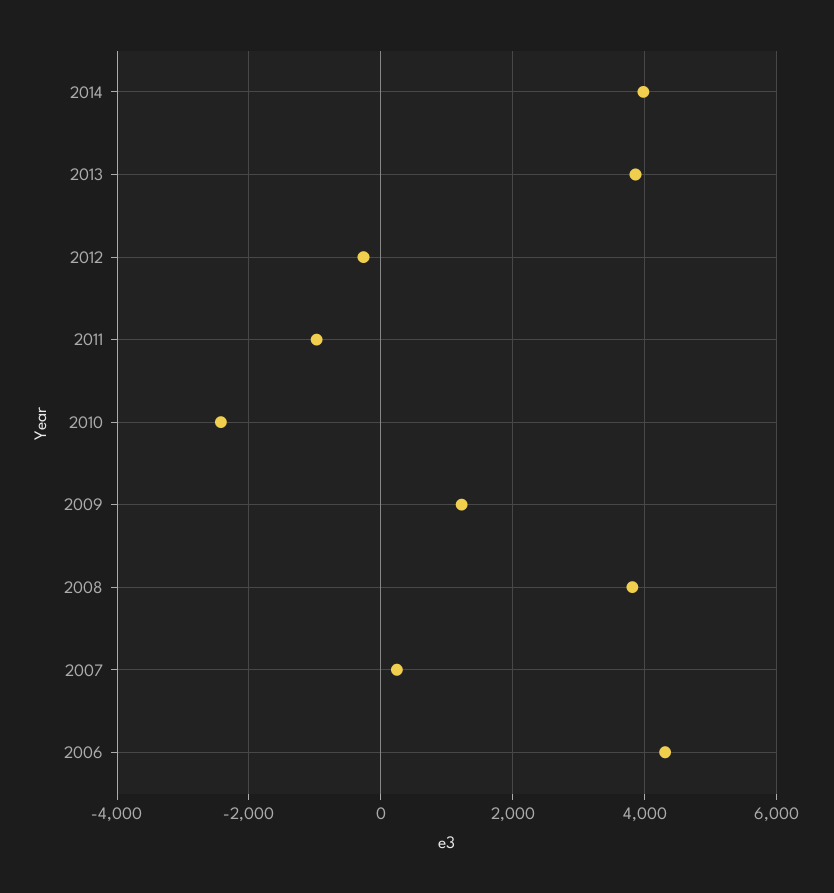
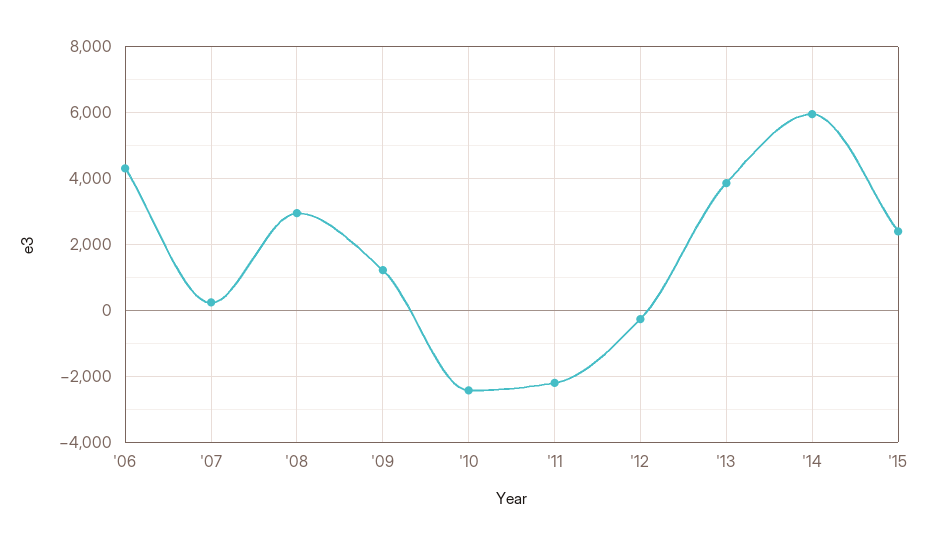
2014: 4000 -> 6000
2011: -1000 -> -2200
2008: 3800 -> 3000
'15: none -> 2400

